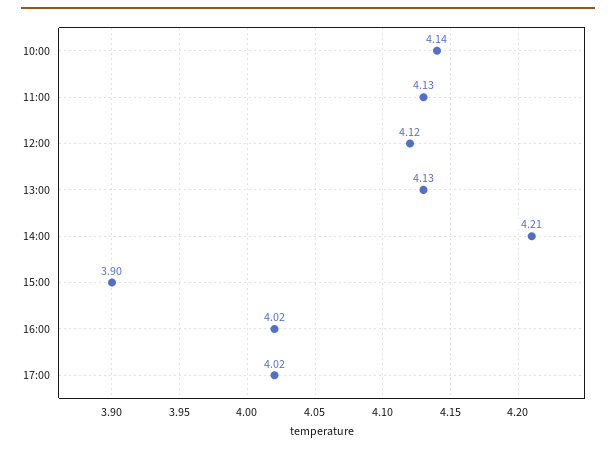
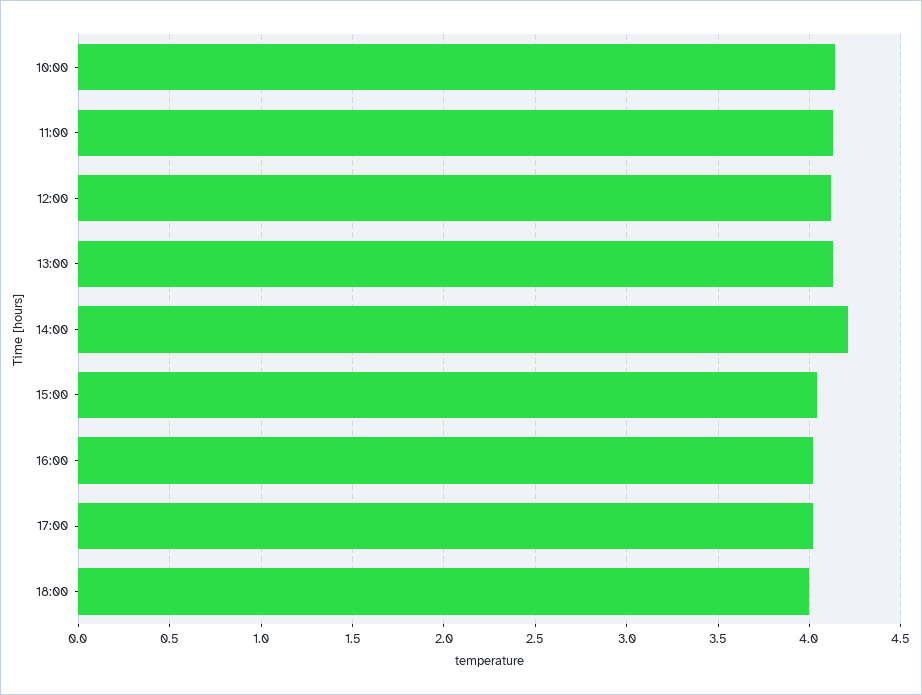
15:00: 3.9 -> 4.05
18:00: none -> 4

